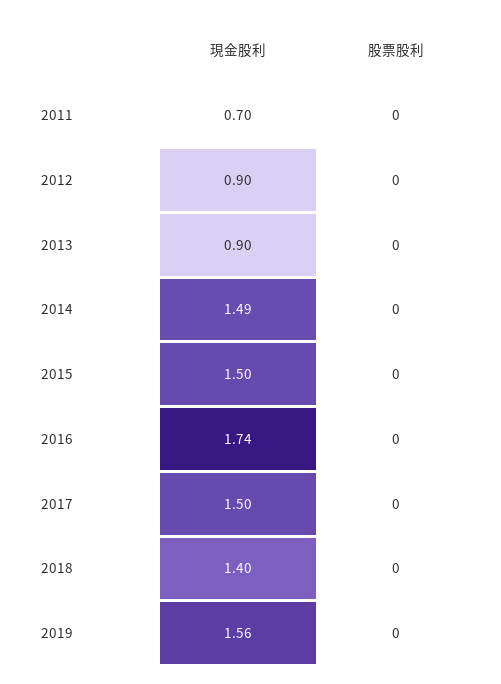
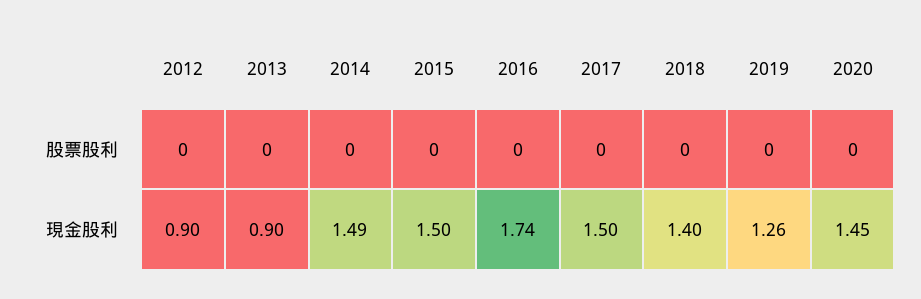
現金股利, 2011: 0.7 -> none
股票股利, 2011: 0 -> none
現金股利, 2019: 1.56 -> 1.26
股票股利, 2020: none -> 0
現金股利, 2020: none -> 1.45

